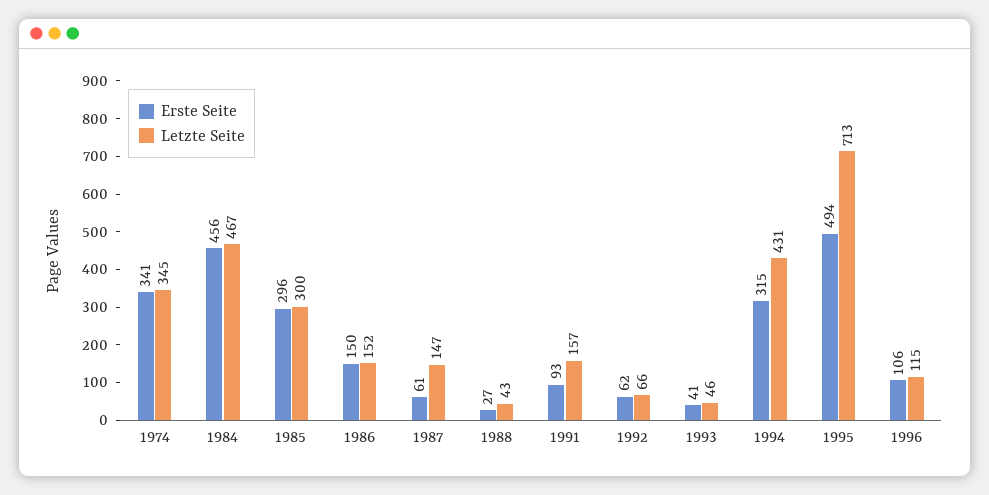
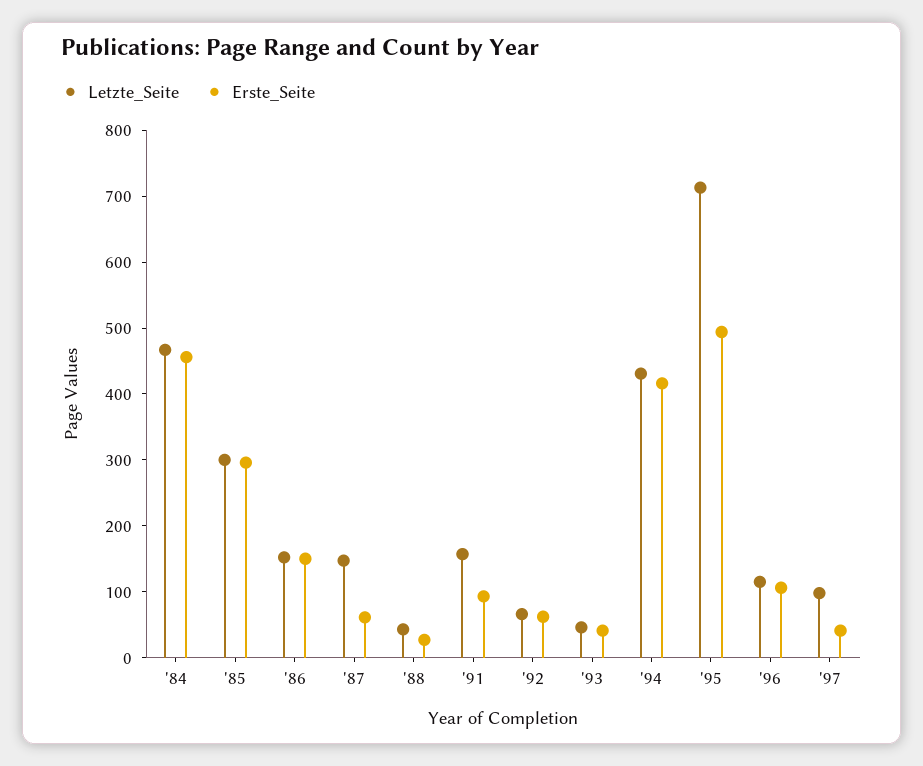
Erste Seite, 1974: 341 -> none
Letzte Seite, 1974: 345 -> none
Erste Seite, 1994: 315 -> 420
Letzte Seite, '97: none -> 100
Erste Seite, '97: none -> 40

